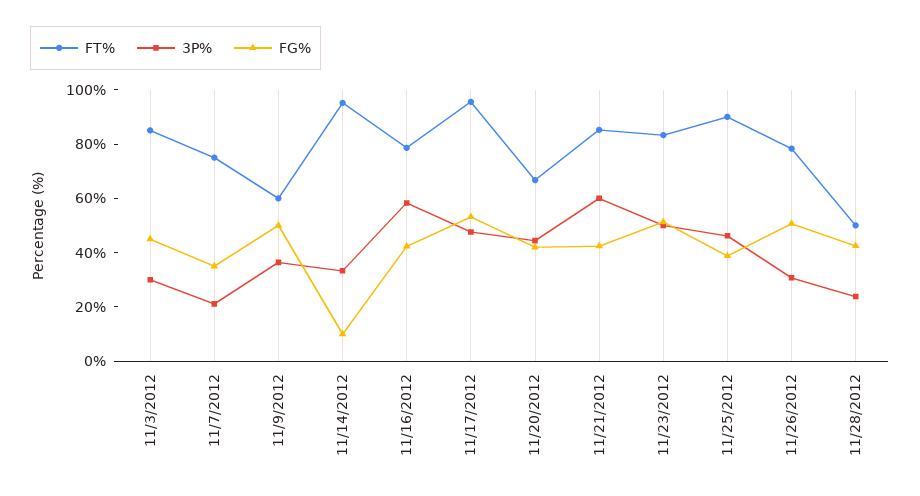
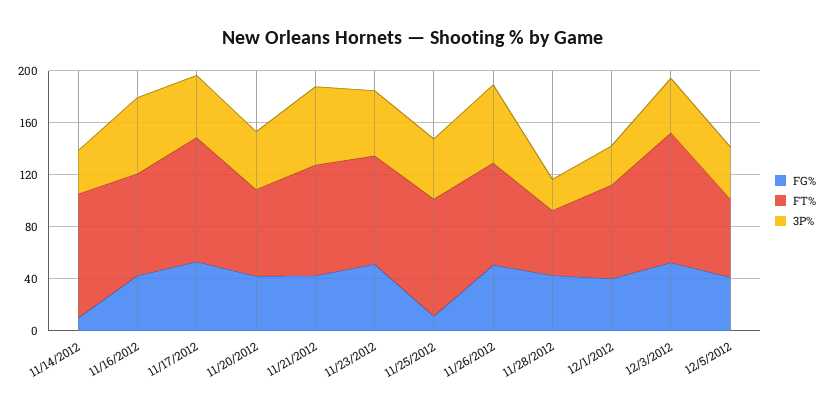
FT%, 11/3/2012: 85 -> none
3P%, 11/3/2012: 30 -> none
FG%, 11/3/2012: 45 -> none
FT%, 11/7/2012: 75 -> none
3P%, 11/7/2012: 20 -> none
FG%, 11/7/2012: 35 -> none
FT%, 11/9/2012: 60 -> none
3P%, 11/9/2012: 35 -> none
FG%, 11/9/2012: 50 -> none
FG%, 11/25/2012: 40 -> 10
3P%, 11/26/2012: 30 -> 60
FG%, 12/1/2012: none -> 40
FT%, 12/1/2012: none -> 70
3P%, 12/1/2012: none -> 30
FG%, 12/3/2012: none -> 50
FT%, 12/3/2012: none -> 100
3P%, 12/3/2012: none -> 40
FG%, 12/5/2012: none -> 40
FT%, 12/5/2012: none -> 60
3P%, 12/5/2012: none -> 40

